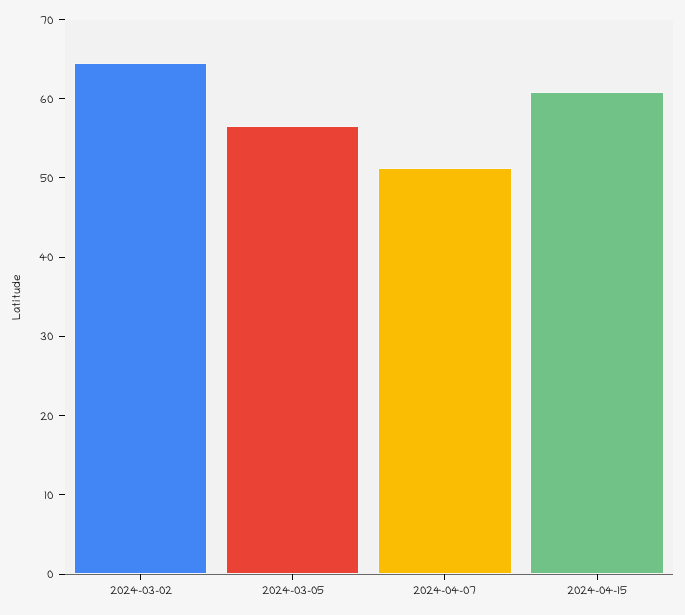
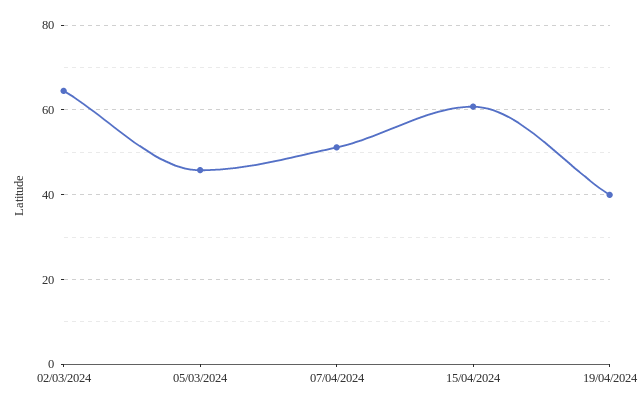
2024-03-05: 56 -> 46
19/04/2024: none -> 40

